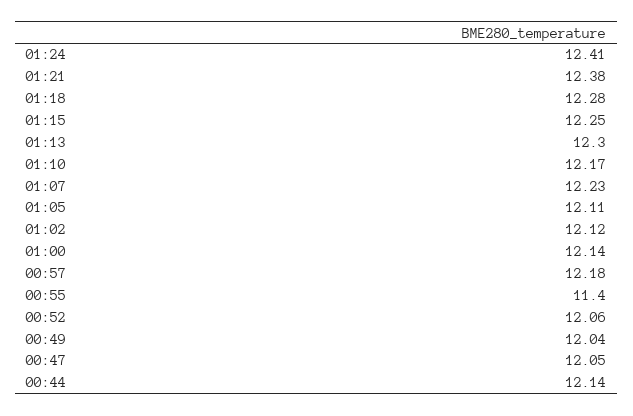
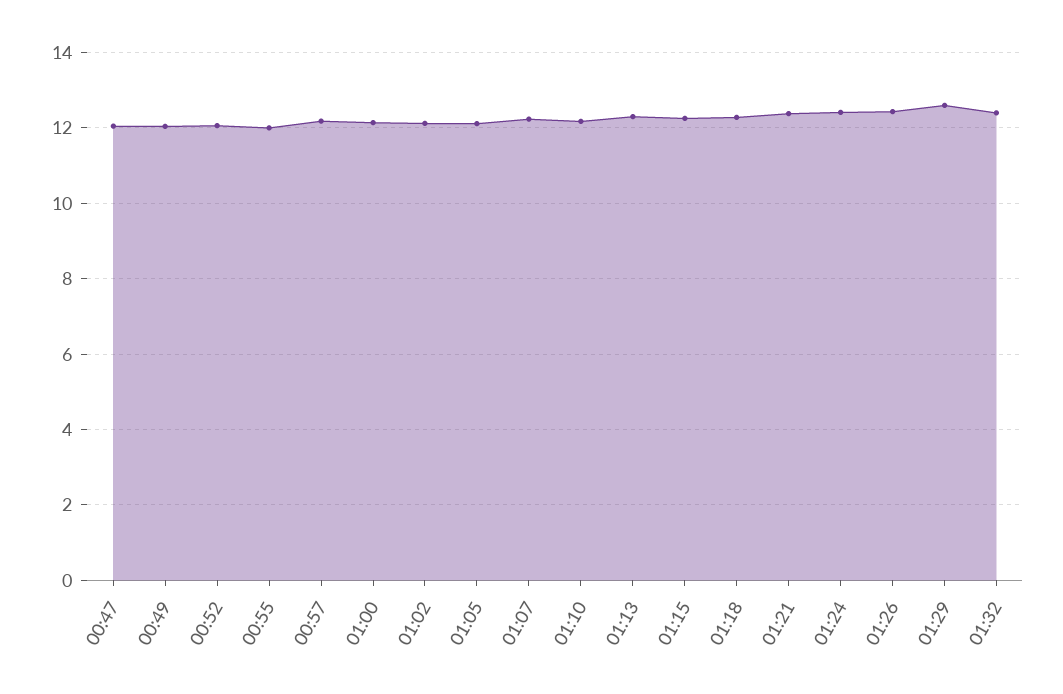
00:55: 11.4 -> 12
00:44: 12.14 -> none
01:26: none -> 12.4
01:29: none -> 12.6
01:32: none -> 12.4

